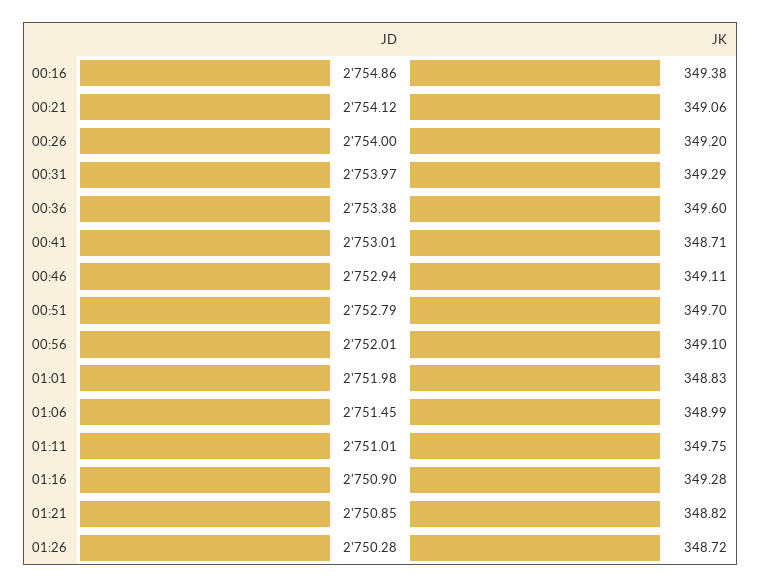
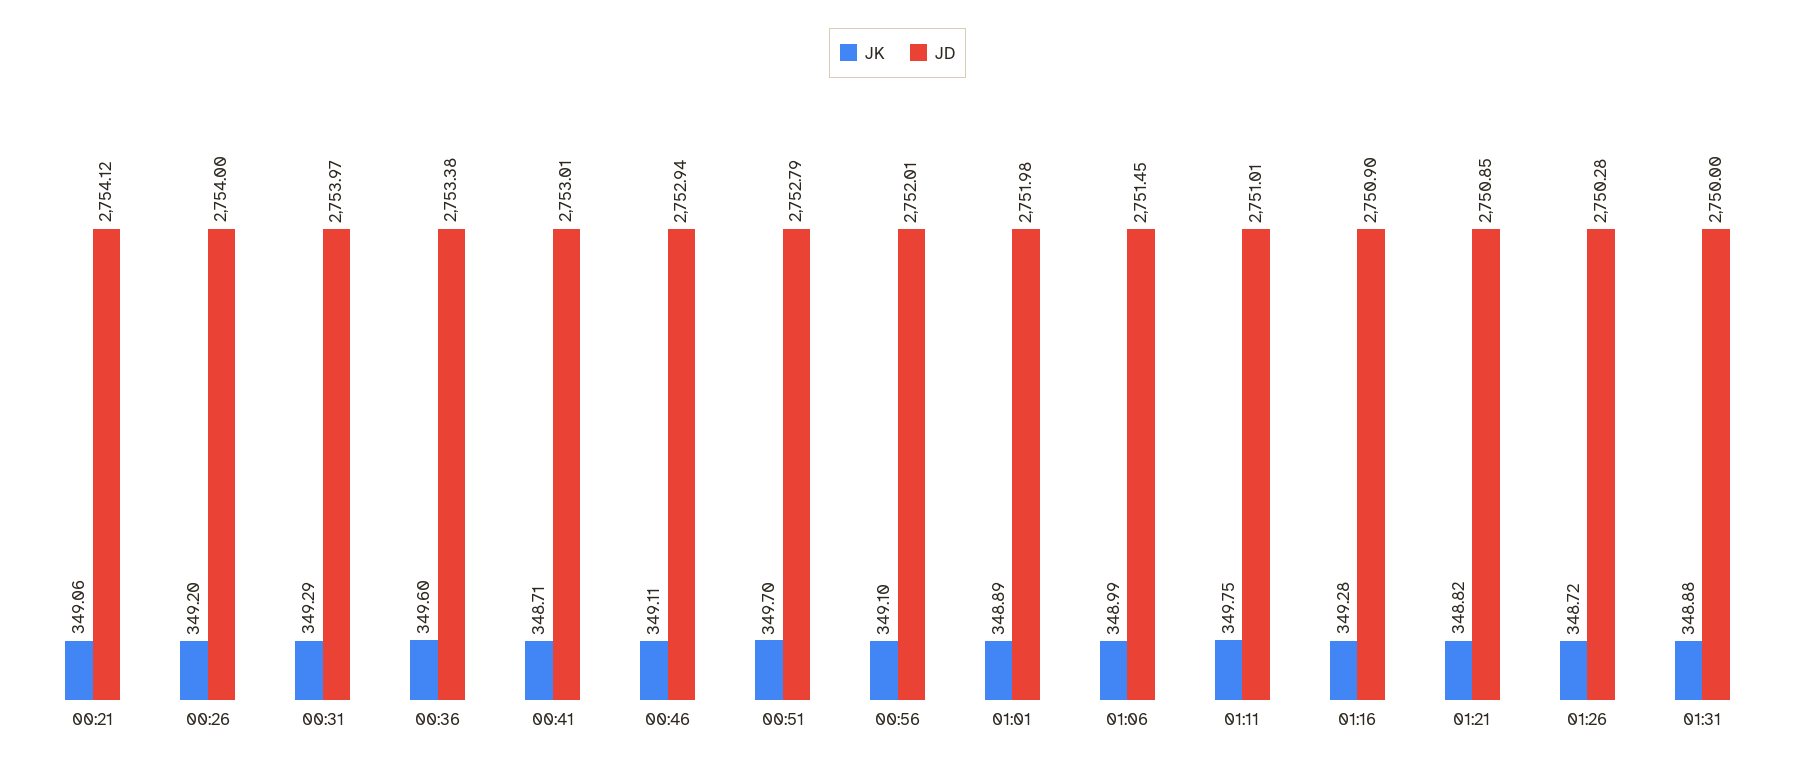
JD, 00:16: 2754.86 -> none
JK, 00:16: 349.38 -> none
JK, 01:01: 348.83 -> 348.89
JK, 01:31: none -> 348.88
JD, 01:31: none -> 2750

